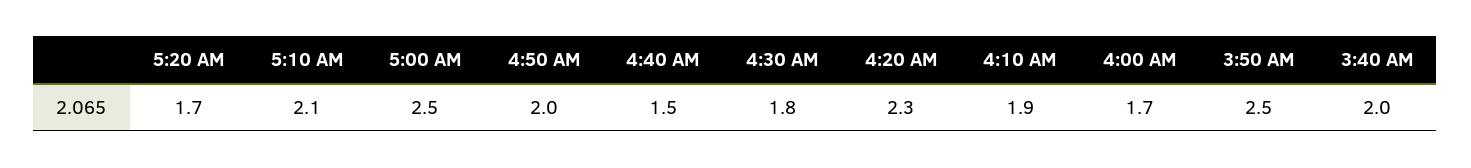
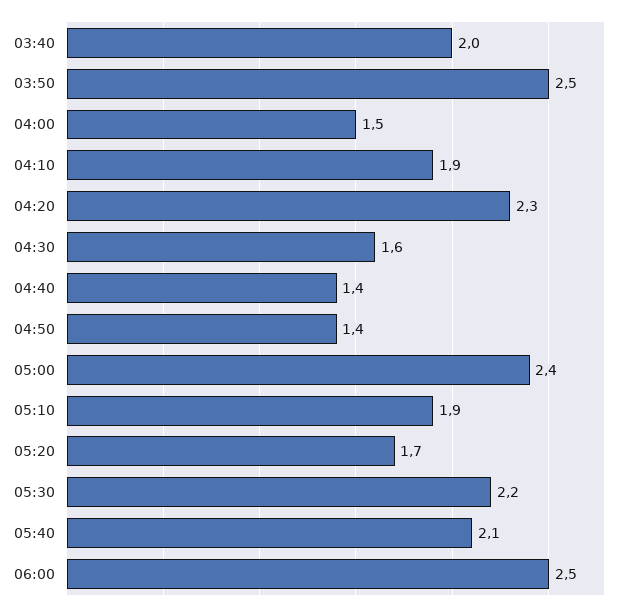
5:10 AM: 2.1 -> 1.9
5:00 AM: 2.5 -> 2.4
4:50 AM: 2 -> 1.4
4:40 AM: 1.5 -> 1.4
4:30 AM: 1.8 -> 1.6
4:00 AM: 1.7 -> 1.5
05:30: none -> 2.2
05:40: none -> 2.1
06:00: none -> 2.5

